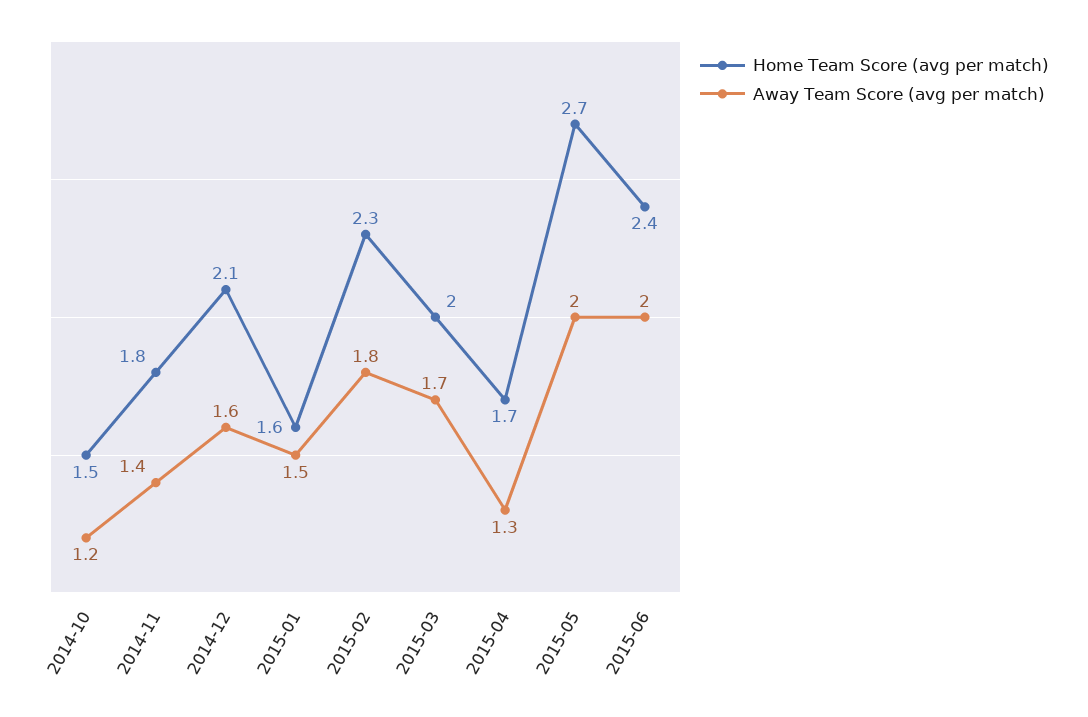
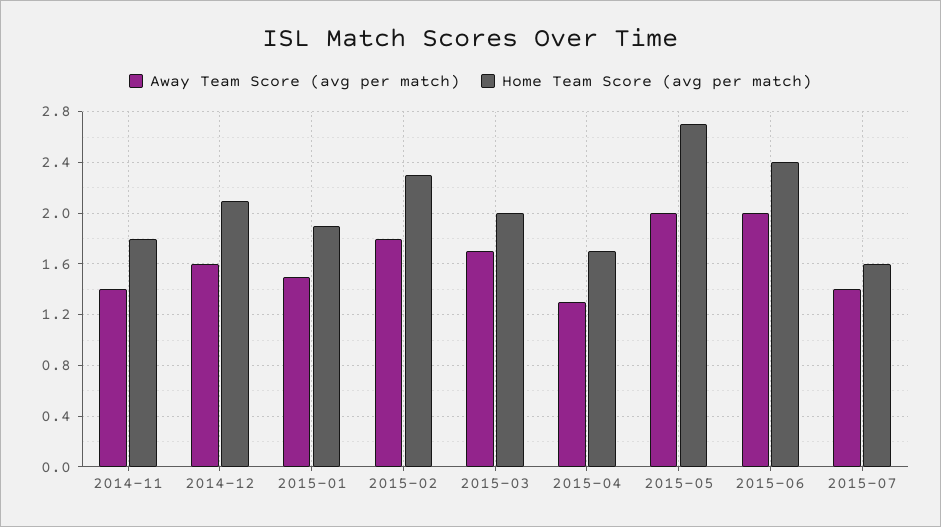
Home Team Score (avg per match), 2014-10: 1.5 -> none
Away Team Score (avg per match), 2014-10: 1.2 -> none
Home Team Score (avg per match), 2015-01: 1.6 -> 1.9
Away Team Score (avg per match), 2015-07: none -> 1.4
Home Team Score (avg per match), 2015-07: none -> 1.6

